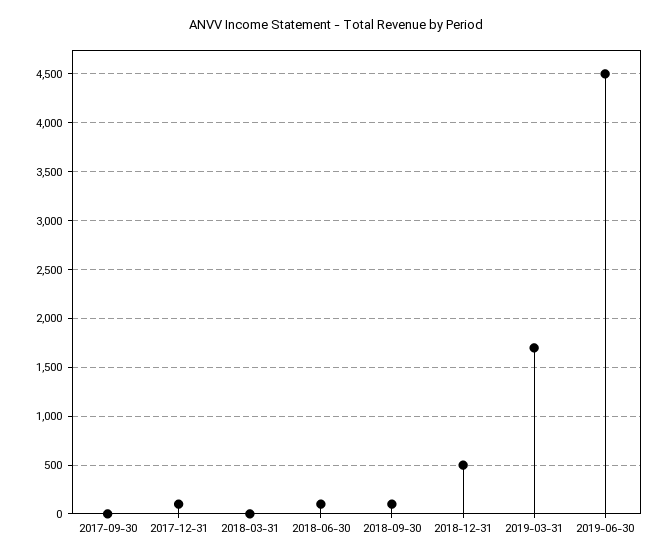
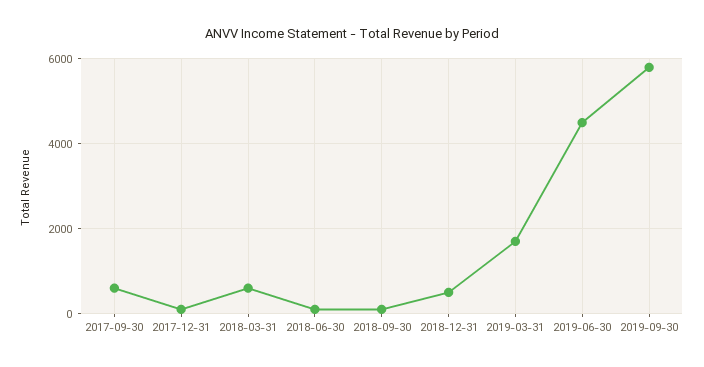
2017-09-30: 0 -> 600
2018-03-31: 0 -> 600
2019-09-30: none -> 5800

